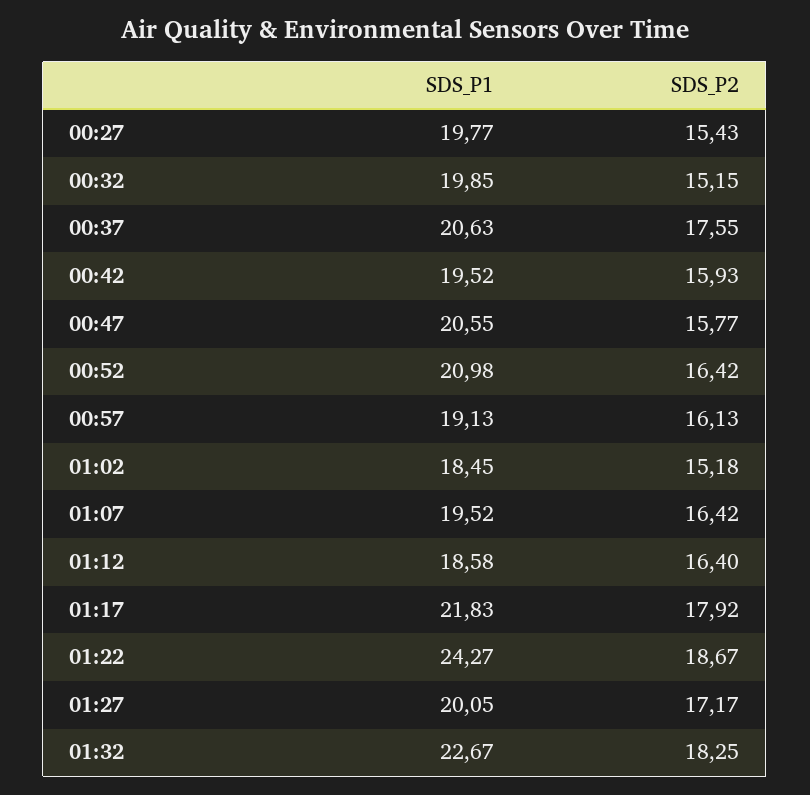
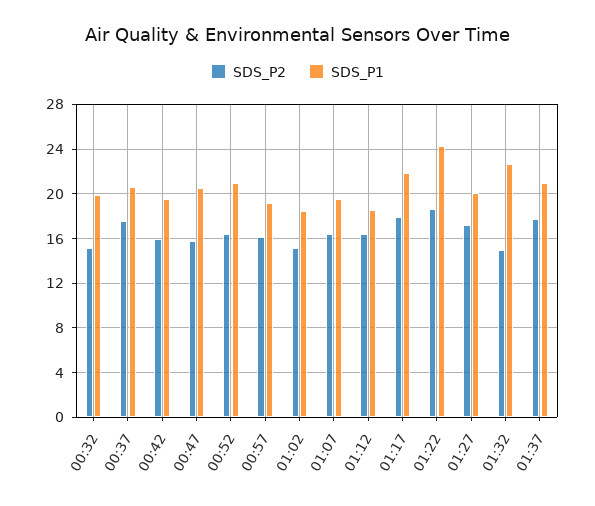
SDS_P1, 00:27: 19.77 -> none
SDS_P2, 00:27: 15.43 -> none
SDS_P2, 01:32: 18.25 -> 15
SDS_P2, 01:37: none -> 18
SDS_P1, 01:37: none -> 21

